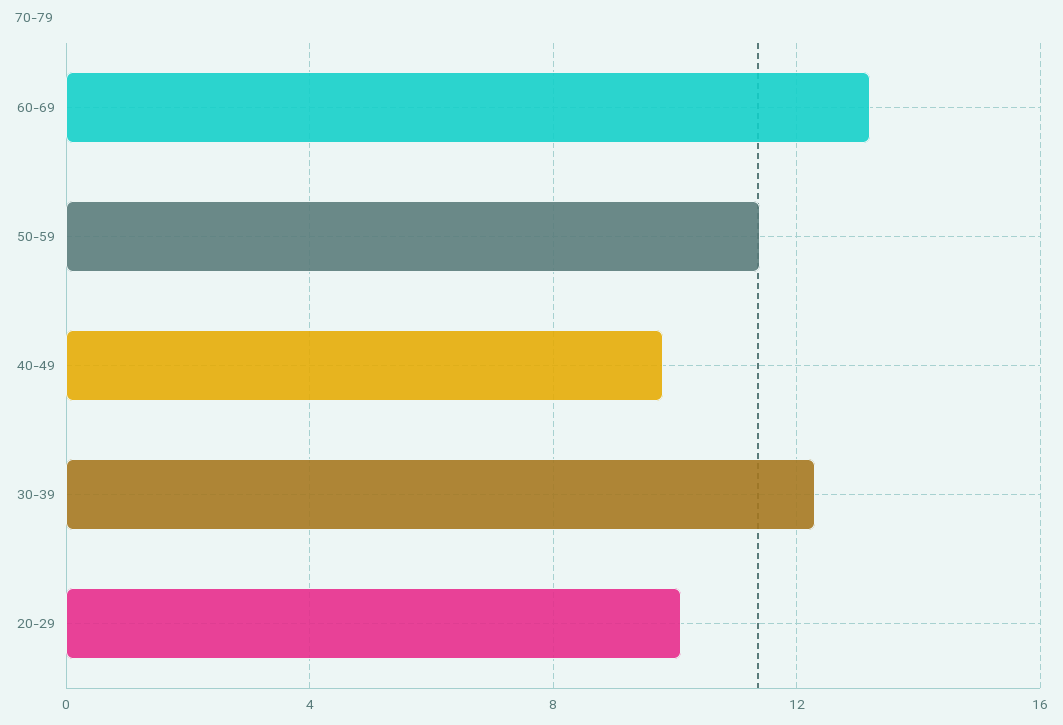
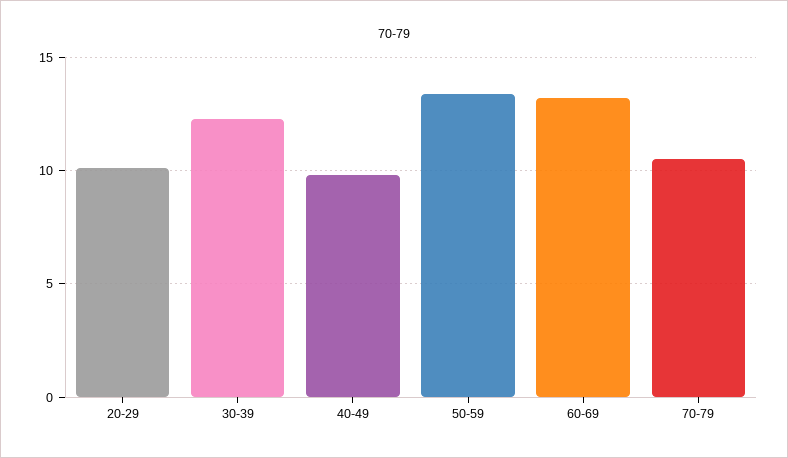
50-59: 11.5 -> 13.5
70-79: none -> 10.5

